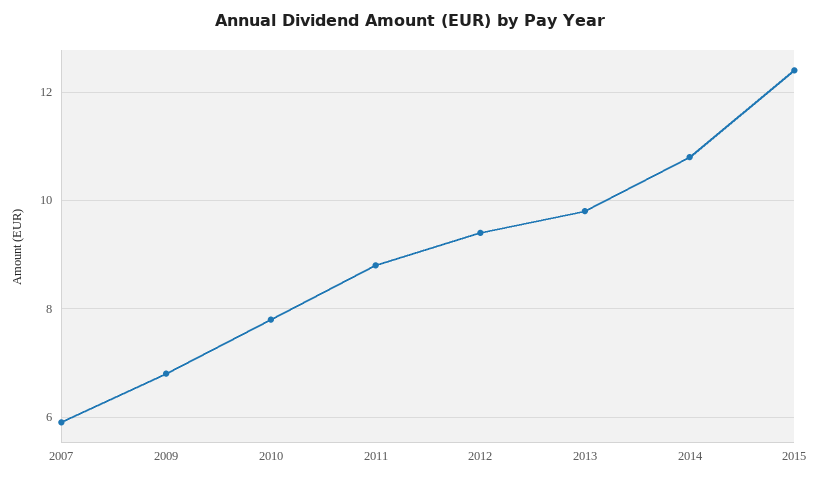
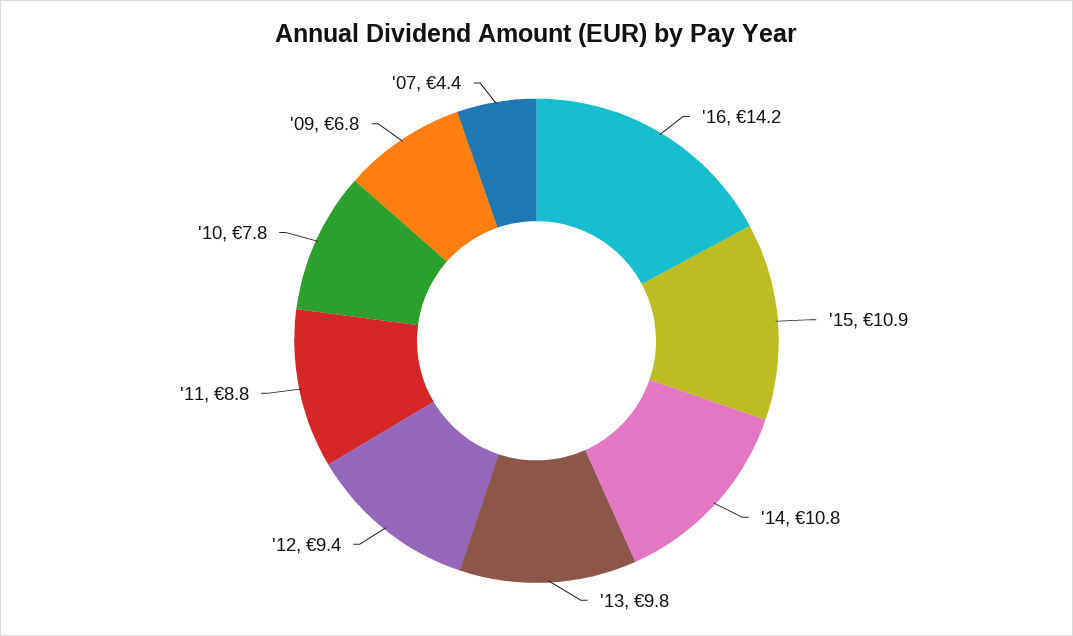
2007: 6 -> 4.4
2015: 12.5 -> 10.9
'16: none -> 14.2

